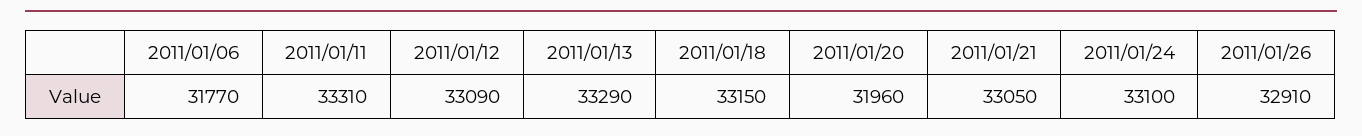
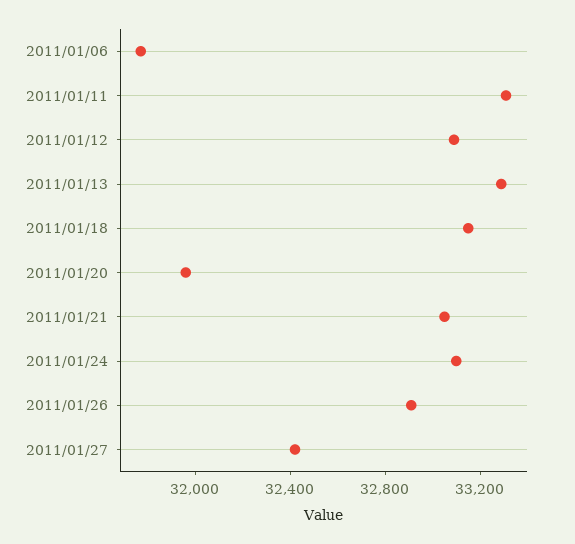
2011/01/27: none -> 32400

